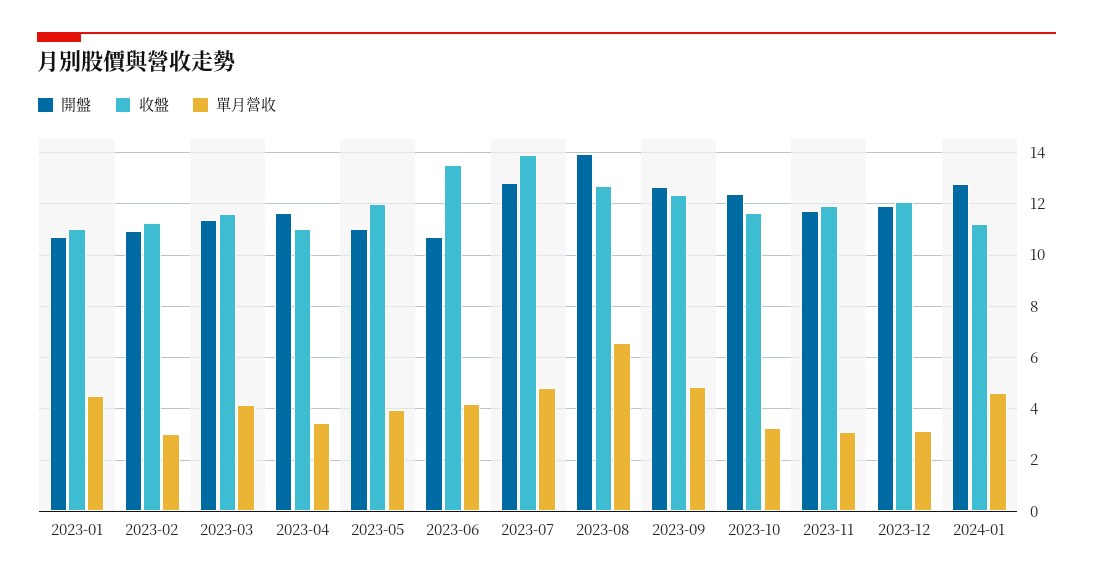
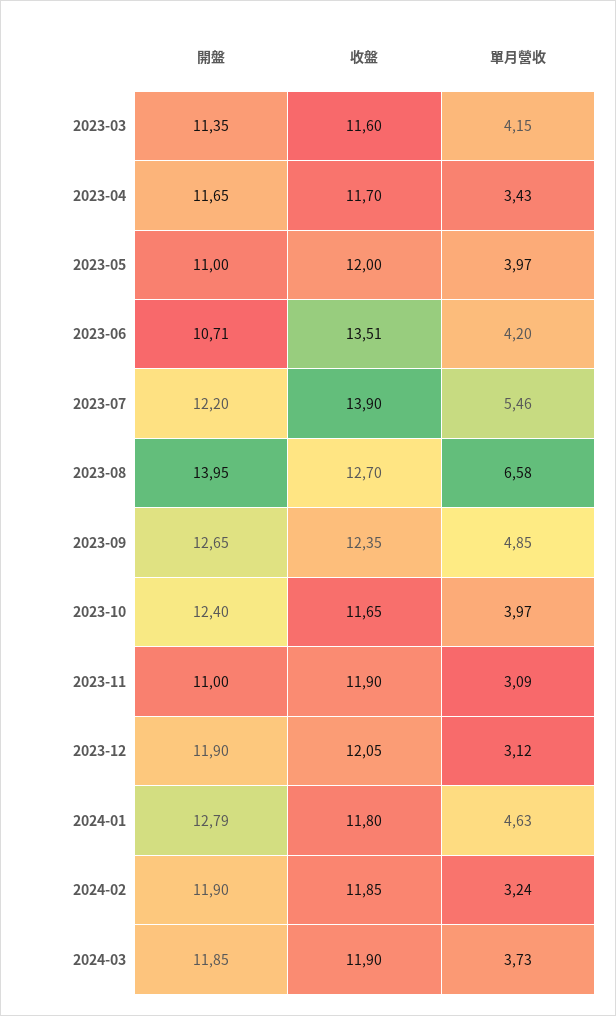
開盤, 2023-01: 10.75 -> none
收盤, 2023-01: 11 -> none
單月營收, 2023-01: 4.5 -> none
開盤, 2023-02: 11 -> none
收盤, 2023-02: 11.25 -> none
單月營收, 2023-02: 3 -> none
收盤, 2023-04: 11 -> 11.7
開盤, 2023-07: 12.75 -> 12.2
單月營收, 2023-07: 4.75 -> 5.46
單月營收, 2023-10: 3.25 -> 3.97
開盤, 2023-11: 11.75 -> 11
收盤, 2024-01: 11.25 -> 11.8
開盤, 2024-02: none -> 11.9
收盤, 2024-02: none -> 11.85
單月營收, 2024-02: none -> 3.24
開盤, 2024-03: none -> 11.85
收盤, 2024-03: none -> 11.9
單月營收, 2024-03: none -> 3.73

